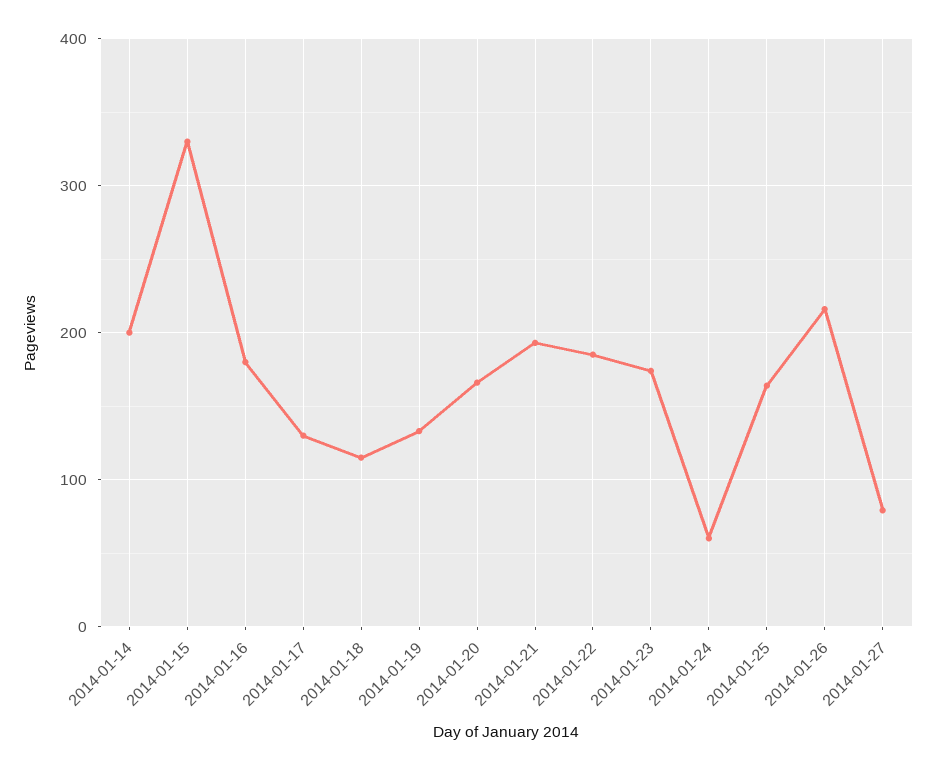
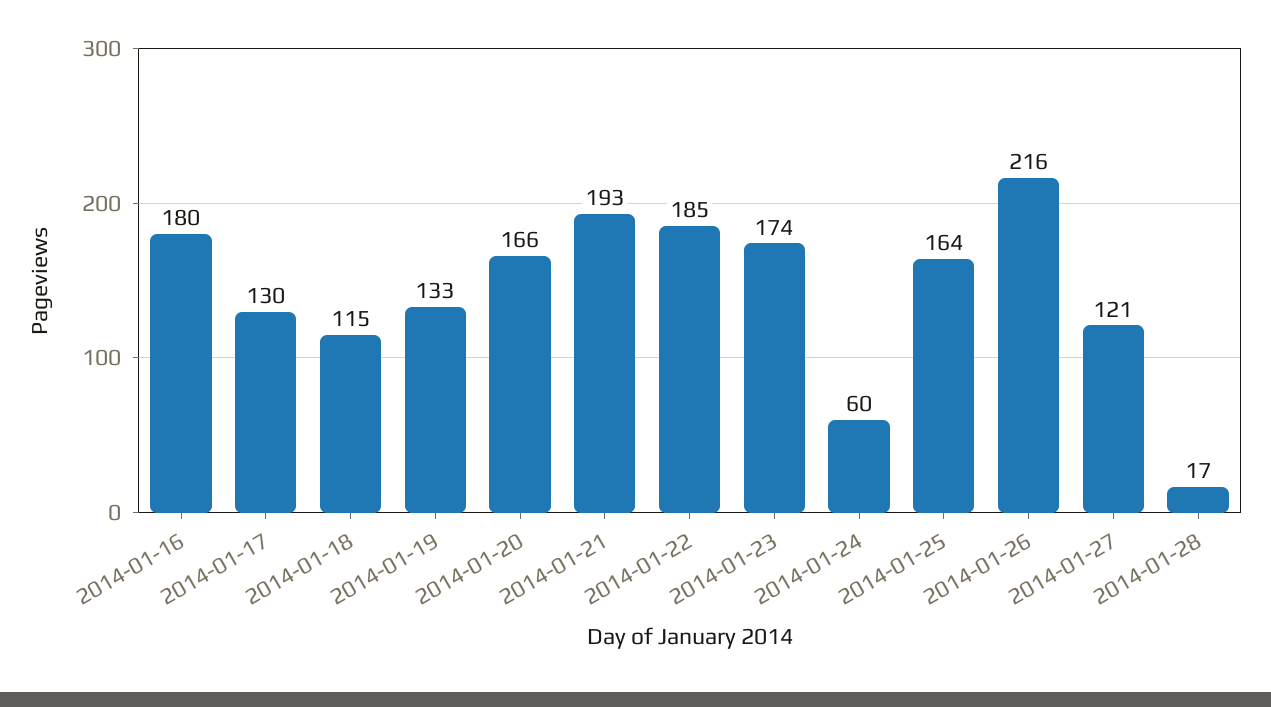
2014-01-14: 200 -> none
2014-01-15: 330 -> none
2014-01-27: 80 -> 121
2014-01-28: none -> 17

